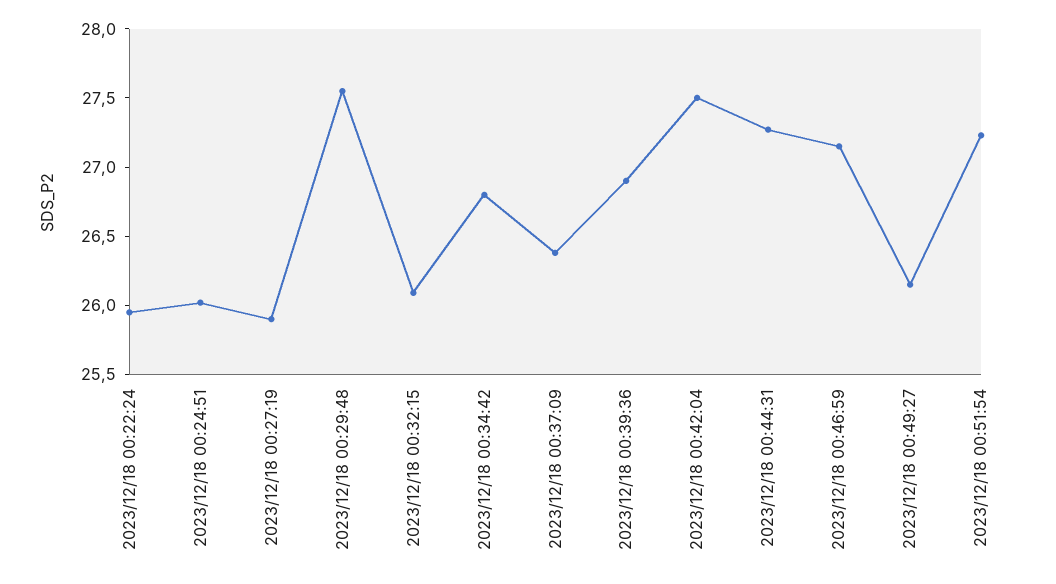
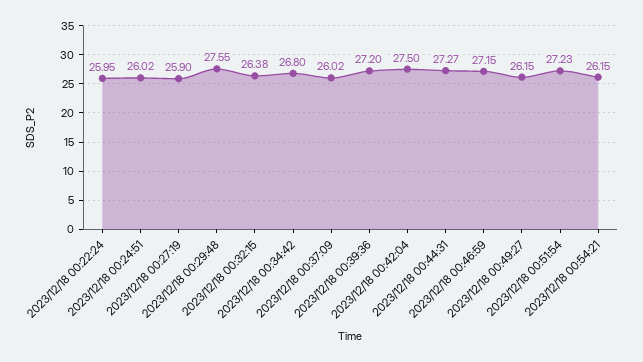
2023/12/18 00:32:15: 26.1 -> 26.38
2023/12/18 00:37:09: 26.4 -> 26.02
2023/12/18 00:39:36: 26.9 -> 27.2
2023/12/18 00:54:21: none -> 26.15

